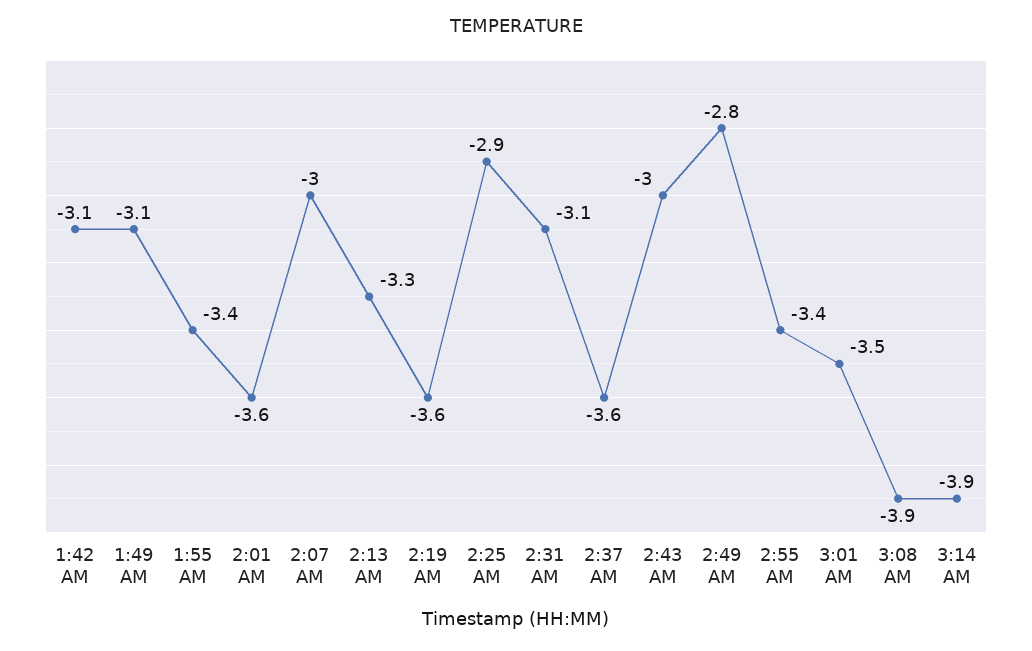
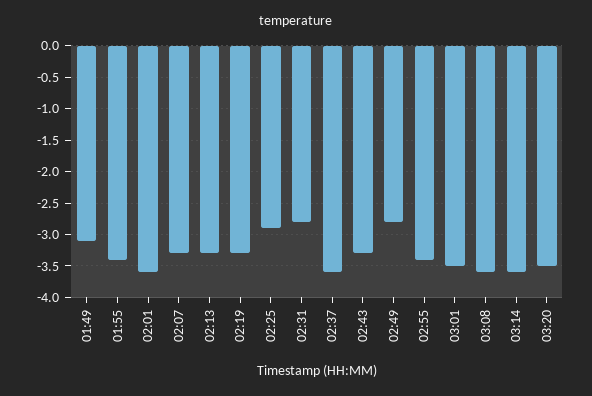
1:42 AM: -3.1 -> none
2:07 AM: -3 -> -3.3
2:19 AM: -3.6 -> -3.3
2:31 AM: -3.1 -> -2.8
2:43 AM: -3 -> -3.3
3:08 AM: -3.9 -> -3.6
3:14 AM: -3.9 -> -3.6
03:20: none -> -3.5

